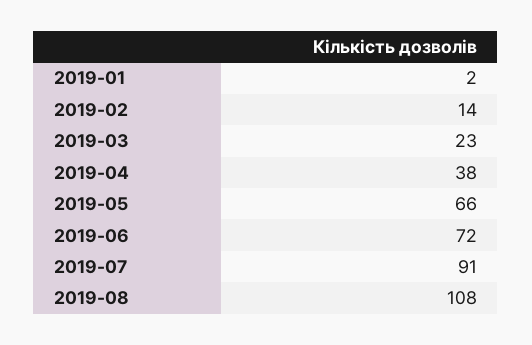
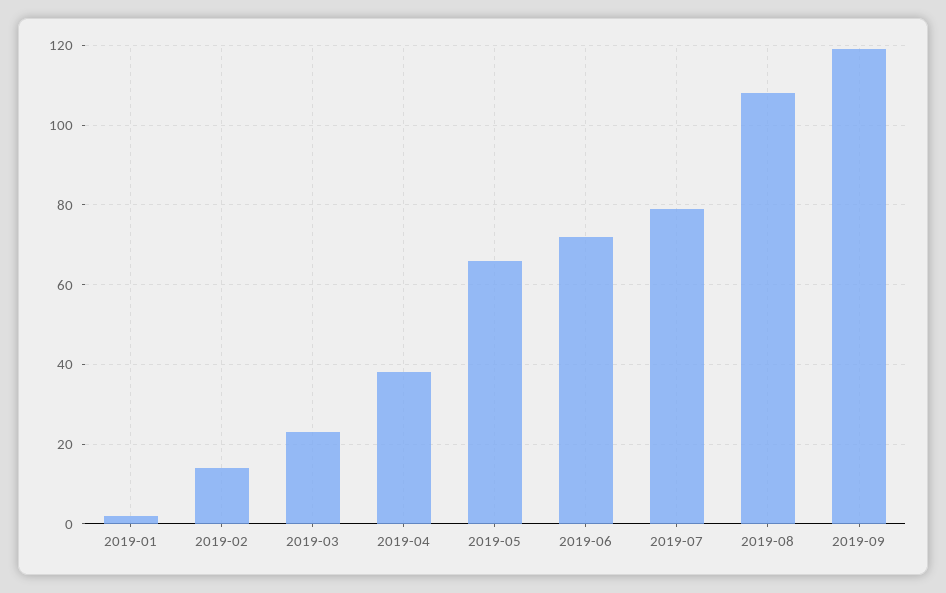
2019-07: 91 -> 80
2019-09: none -> 120

